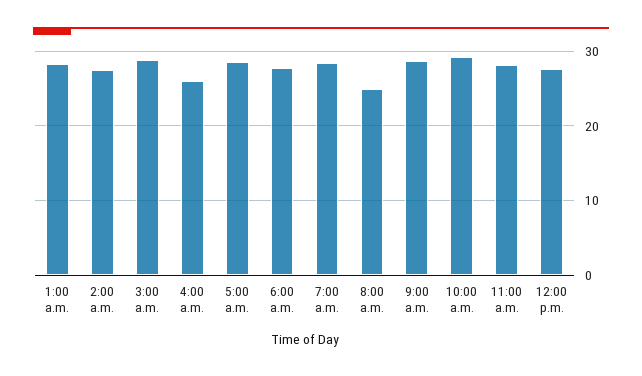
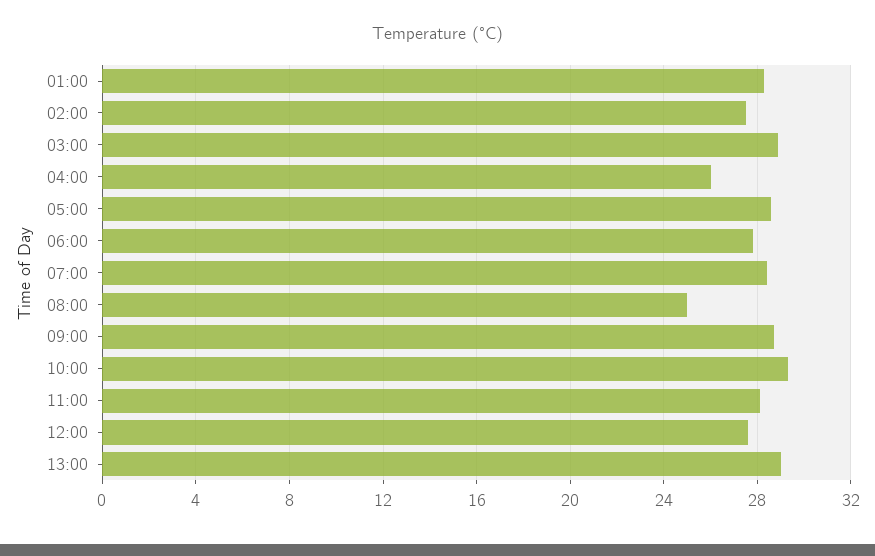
13:00: none -> 29

